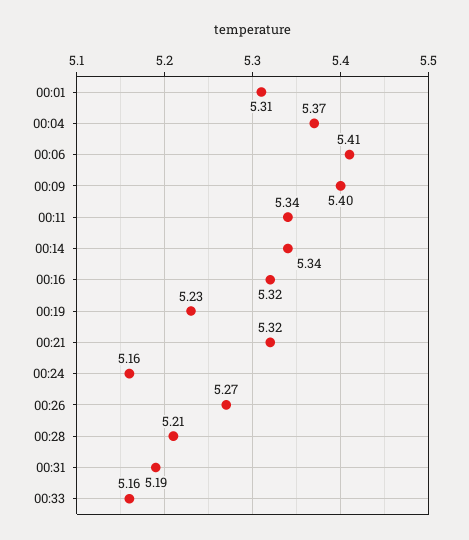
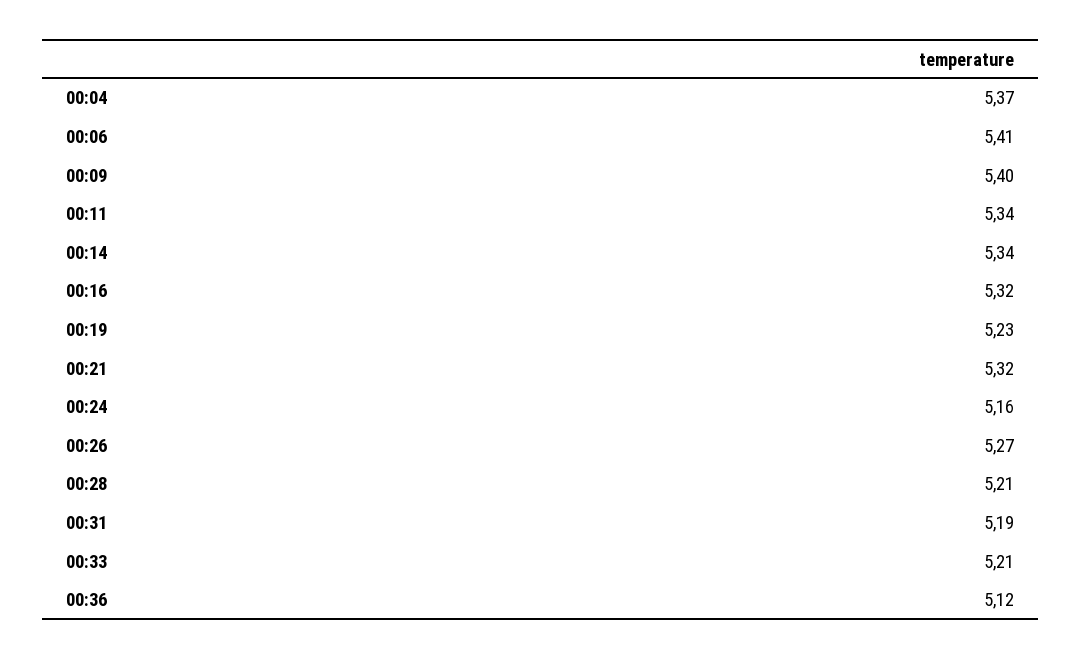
00:01: 5.31 -> none
00:33: 5.16 -> 5.21
00:36: none -> 5.12

